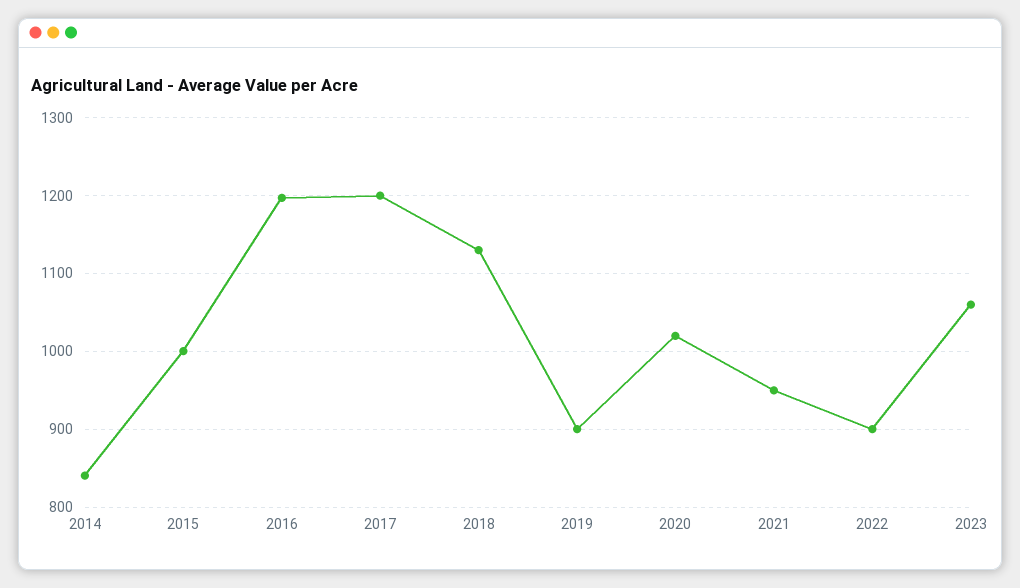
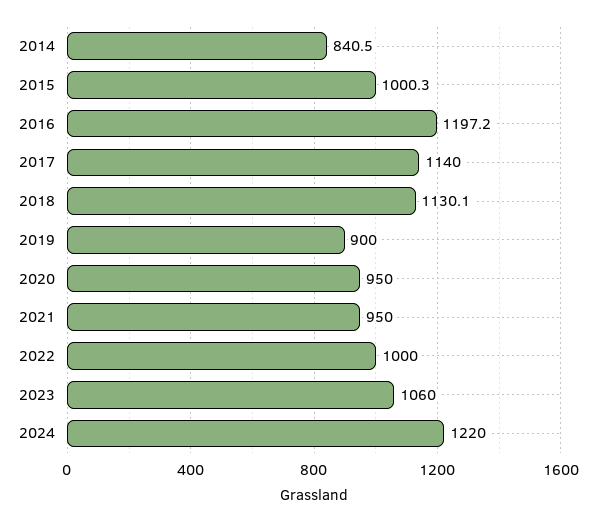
2017: 1200 -> 1140
2020: 1020 -> 950
2022: 900 -> 1000
2024: none -> 1220

